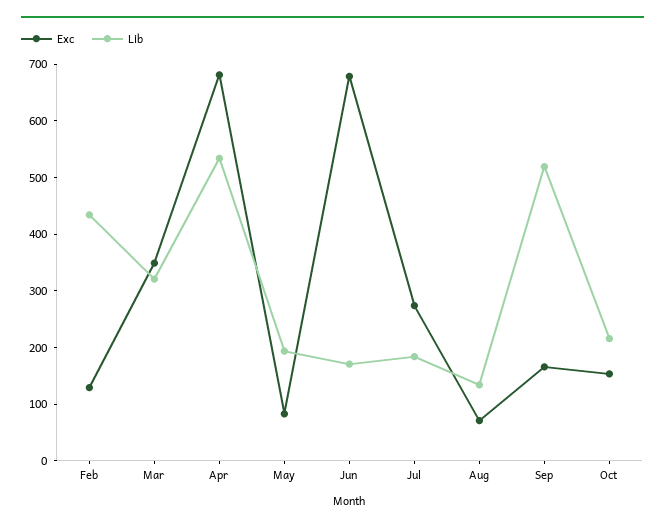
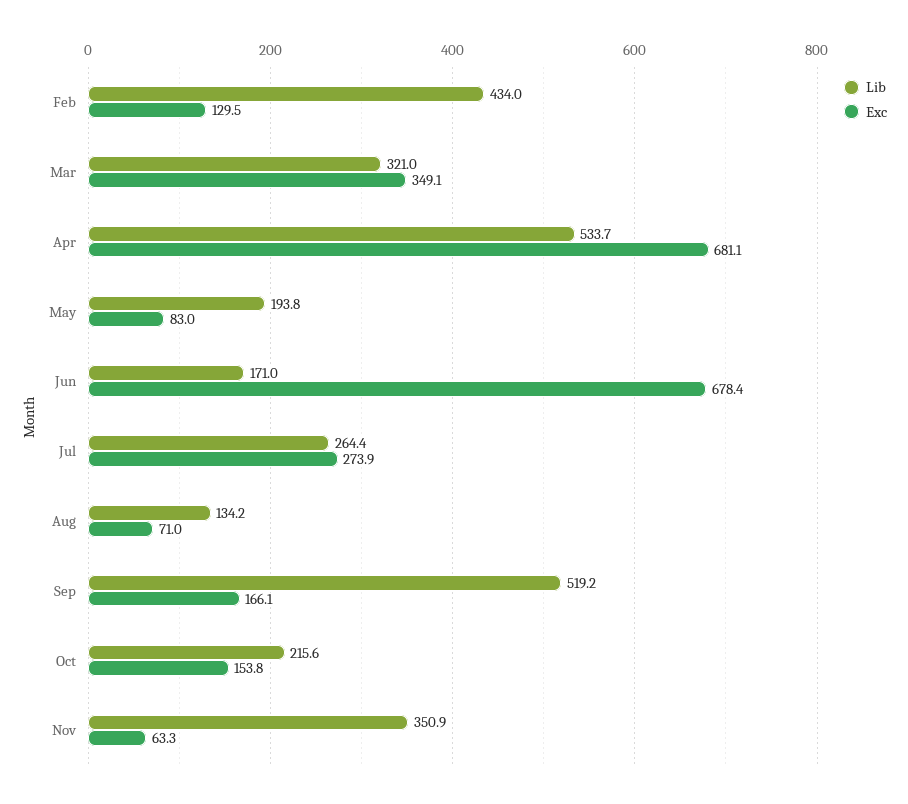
Lib, Jul: 180 -> 264.4
Lib, Nov: none -> 350.9
Exc, Nov: none -> 63.3

